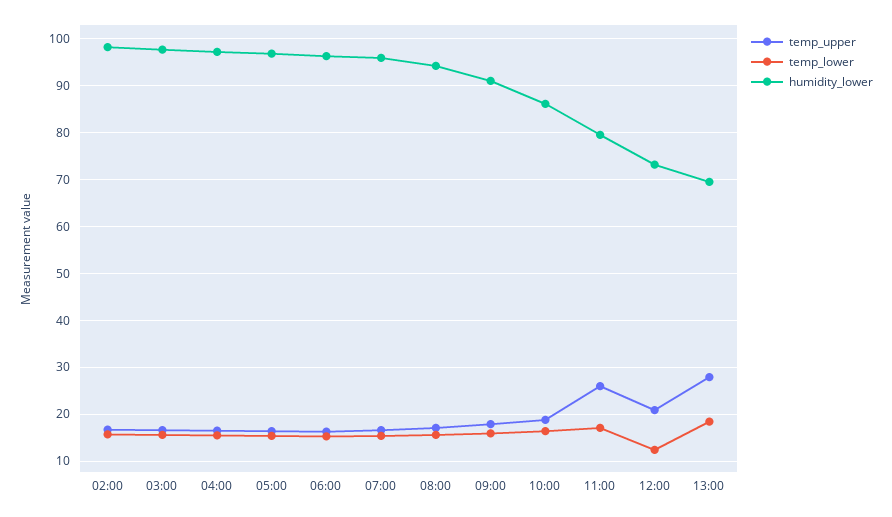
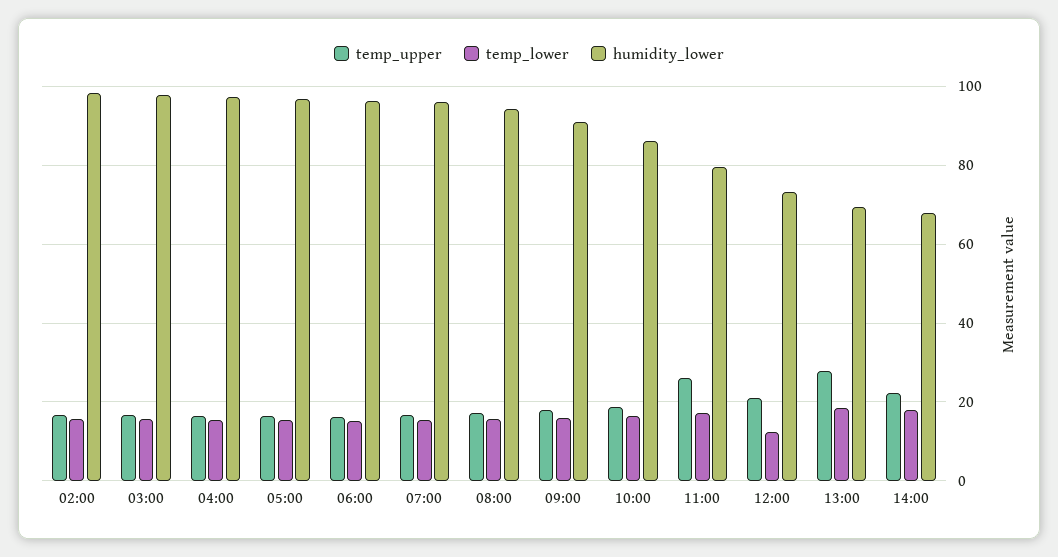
temp_upper, 14:00: none -> 22
temp_lower, 14:00: none -> 18
humidity_lower, 14:00: none -> 68

